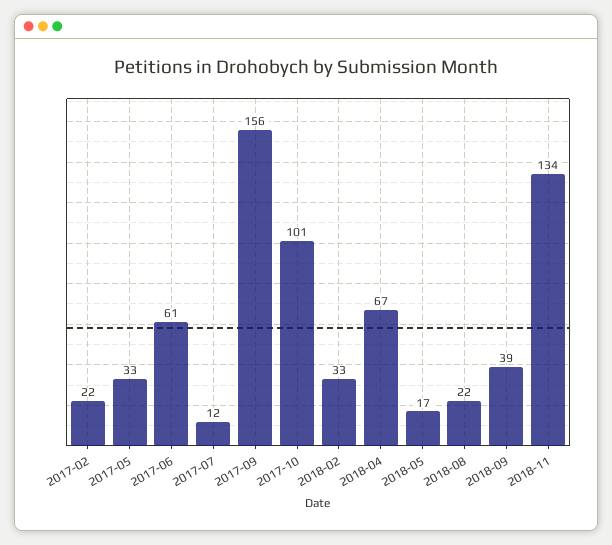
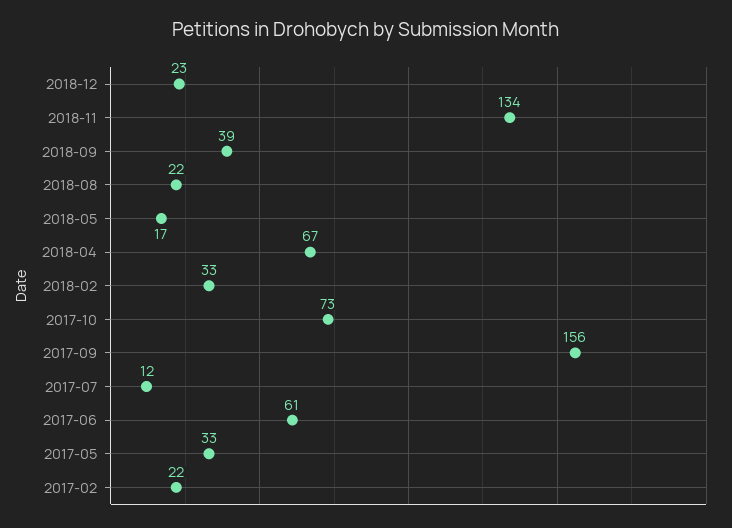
2017-10: 101 -> 73
2018-12: none -> 23

